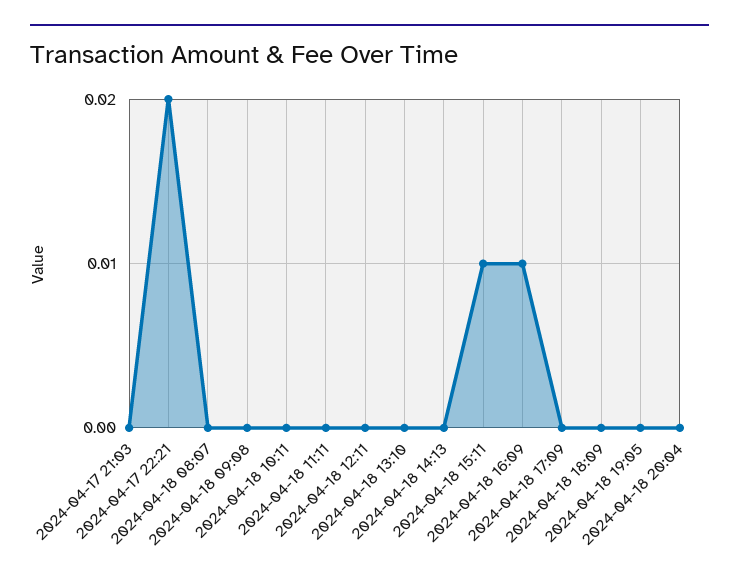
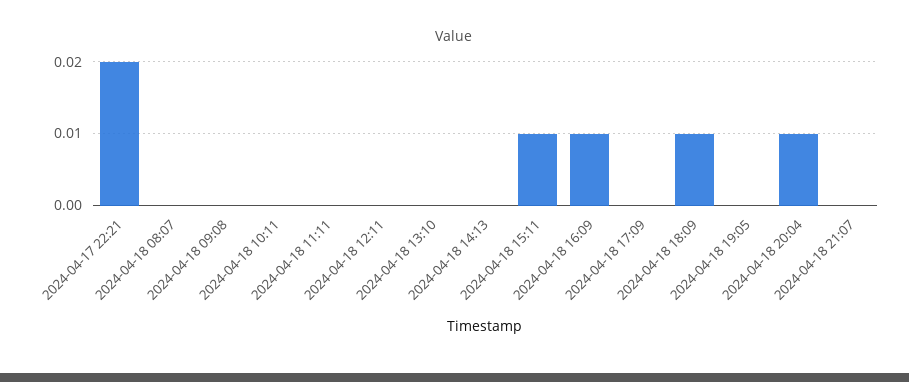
2024-04-17 21:03: 0 -> none
2024-04-18 18:09: 0 -> 0.01
2024-04-18 20:04: 0 -> 0.01
2024-04-18 21:07: none -> 0

